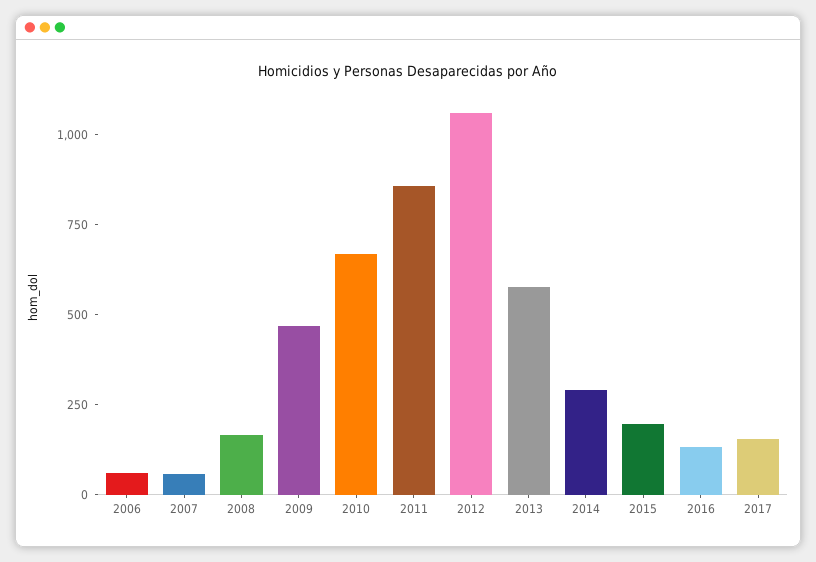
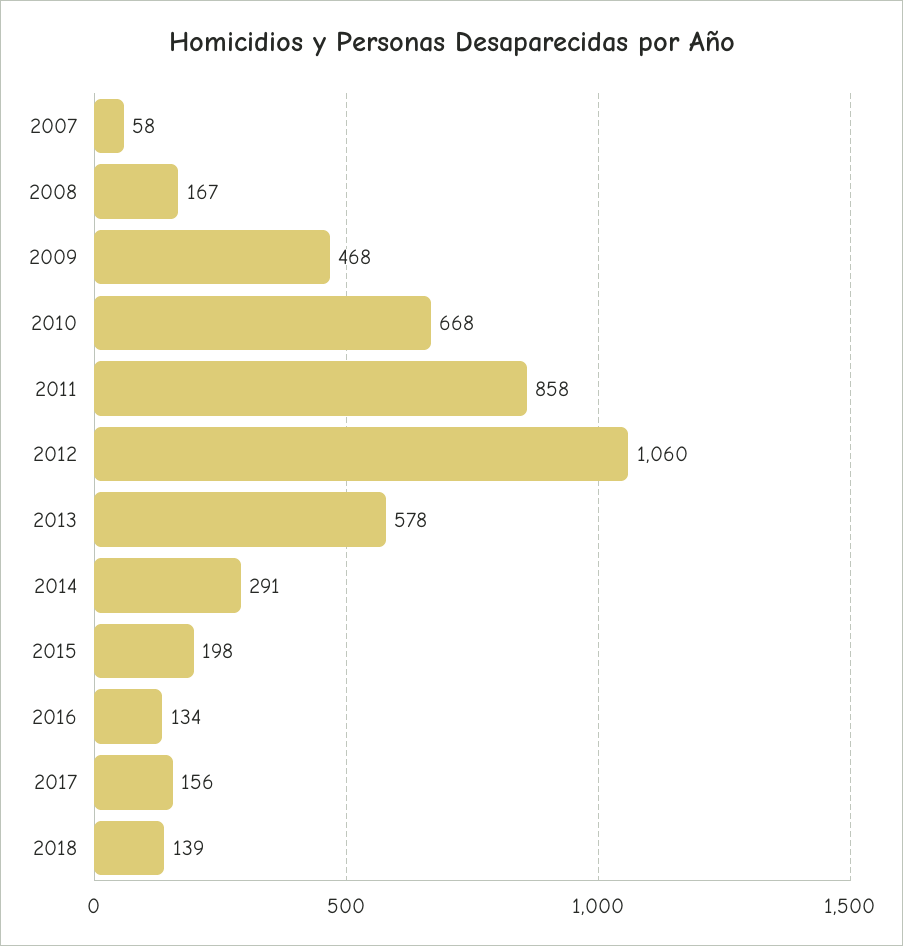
2006: 50 -> none
2018: none -> 139

